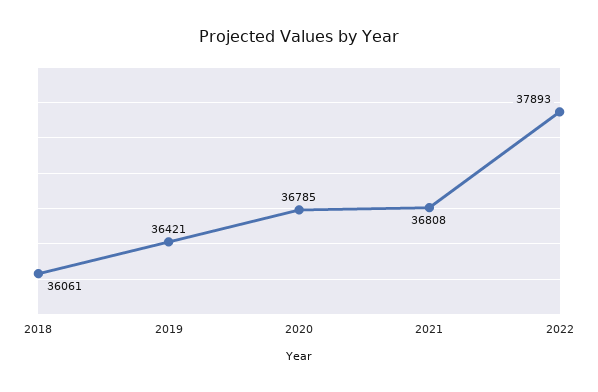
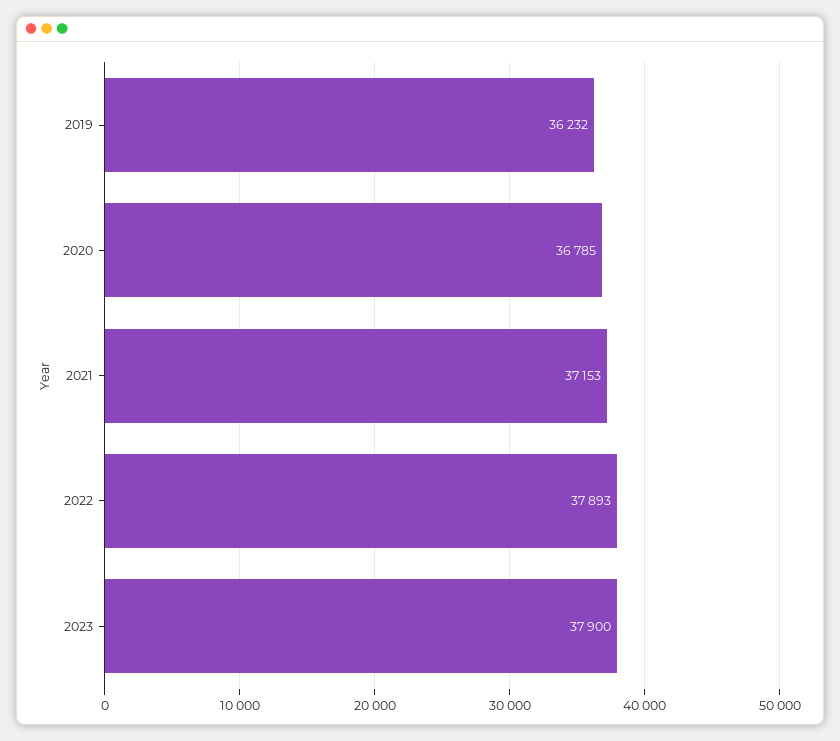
2018: 36061 -> none
2019: 36421 -> 36232
2021: 36808 -> 37153
2023: none -> 37900

